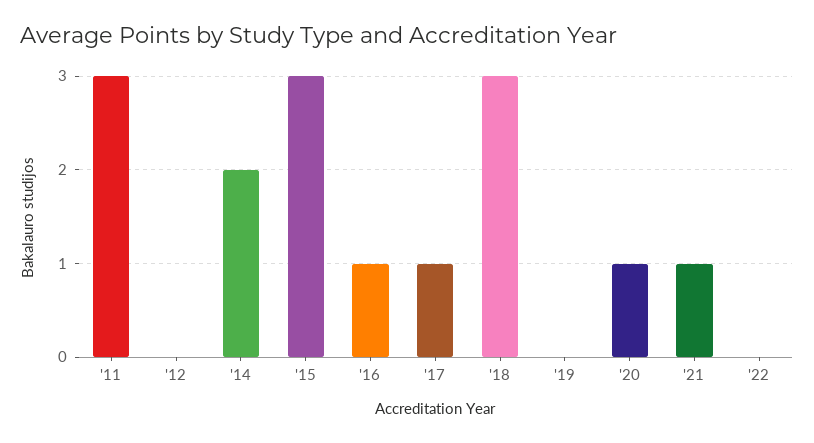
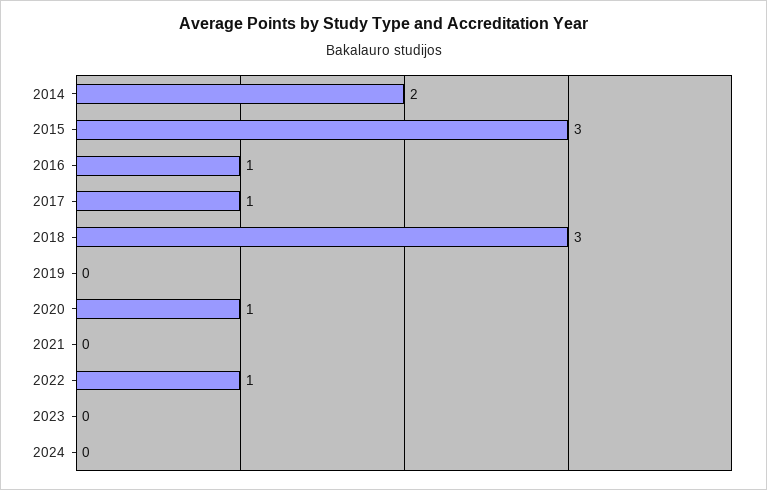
'11: 3 -> none
'12: 0 -> none
'21: 1 -> 0
'22: 0 -> 1
2023: none -> 0
2024: none -> 0

